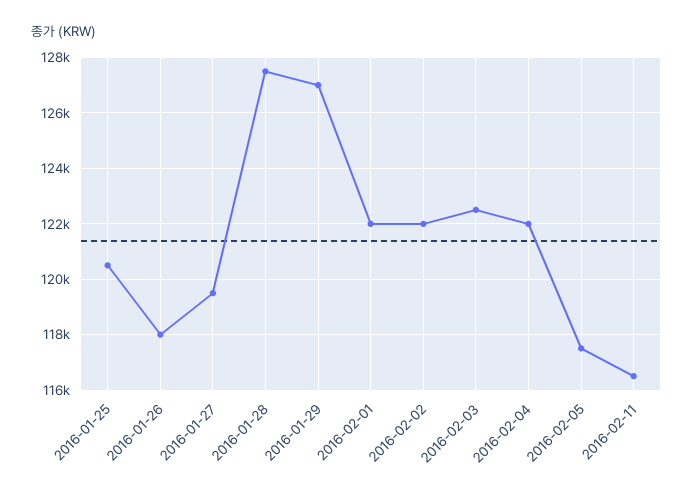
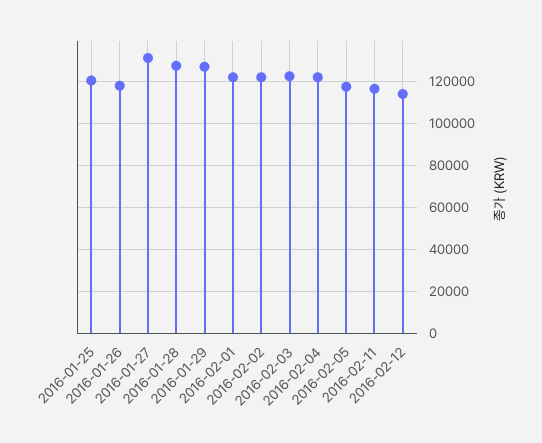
2016-01-27: 119500 -> 130000
2016-02-12: none -> 115000

